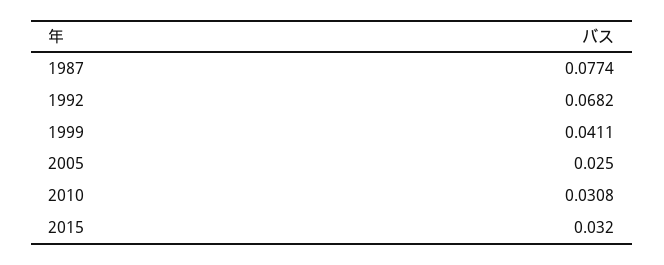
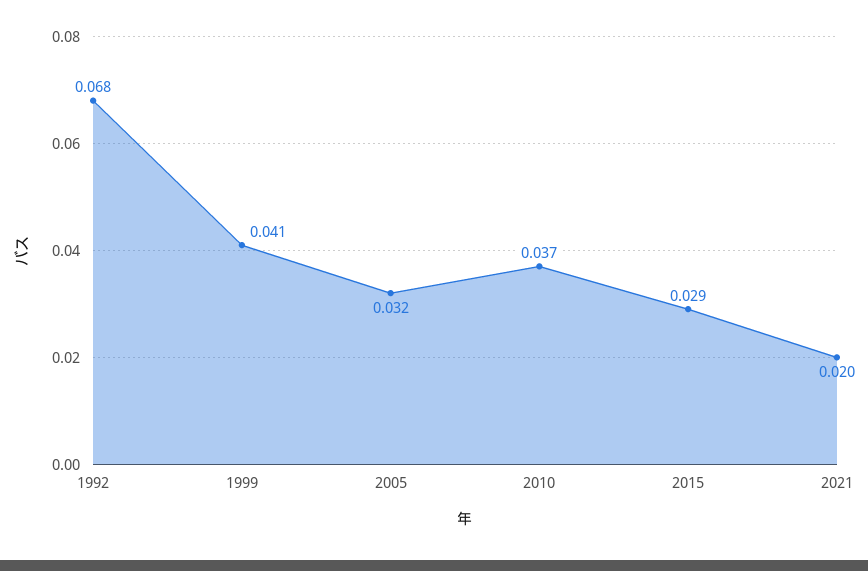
1987: 0.0774 -> none
2005: 0.025 -> 0.032
2010: 0.0308 -> 0.037
2015: 0.032 -> 0.029
2021: none -> 0.02

